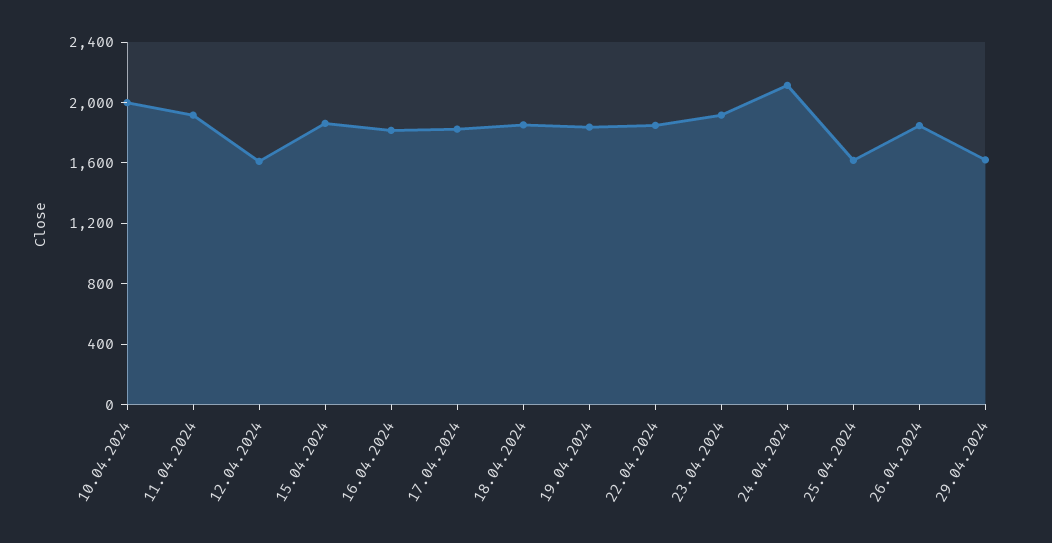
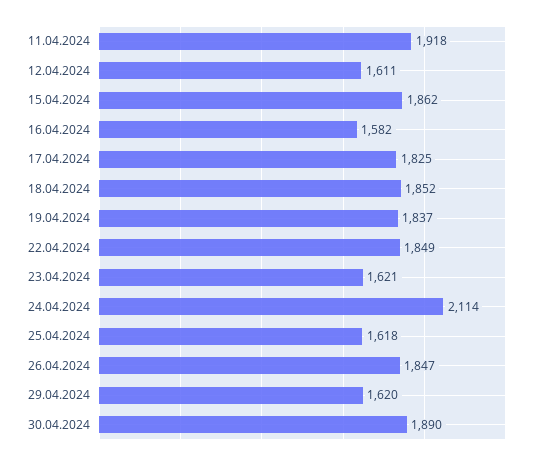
10.04.2024: 2000 -> none
16.04.2024: 1800 -> 1582
23.04.2024: 1900 -> 1621
30.04.2024: none -> 1890

